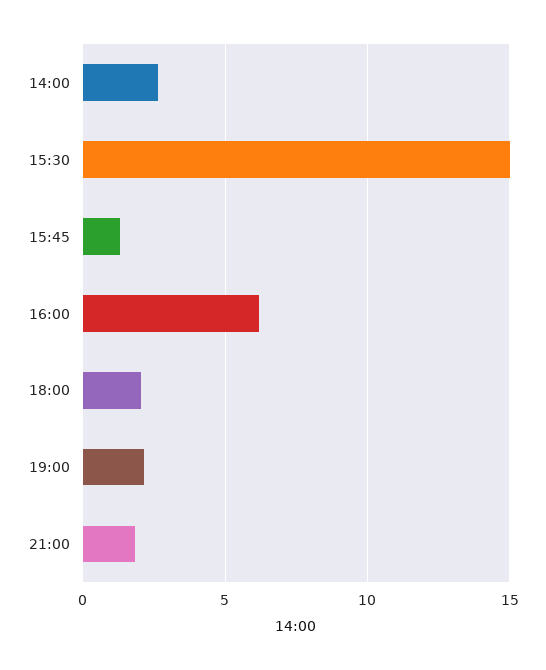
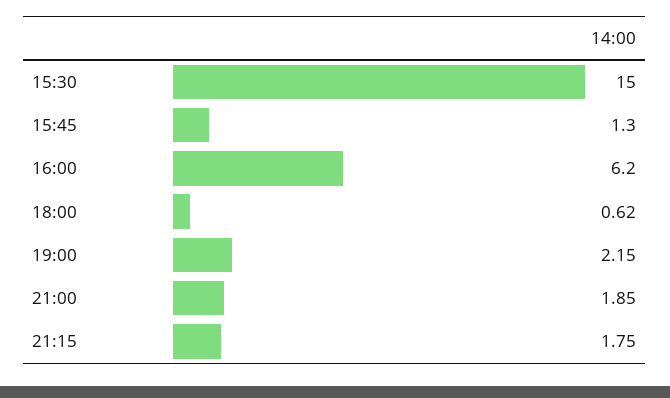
14:00: 2.5 -> none
18:00: 2 -> 0.62
21:15: none -> 1.75

